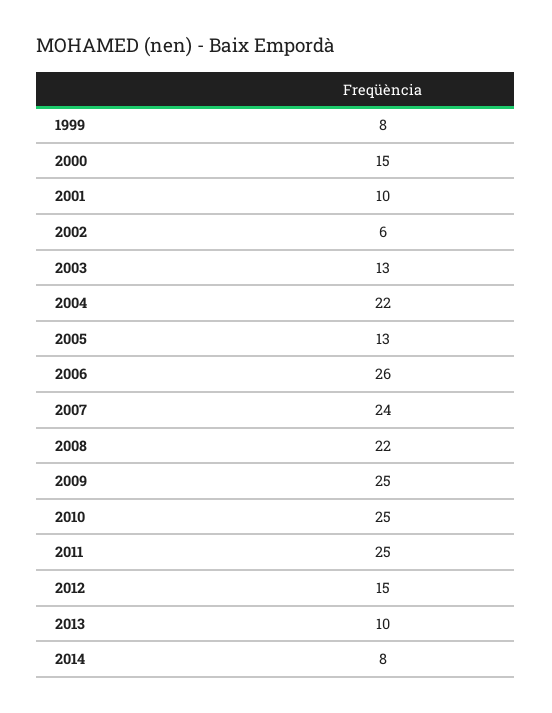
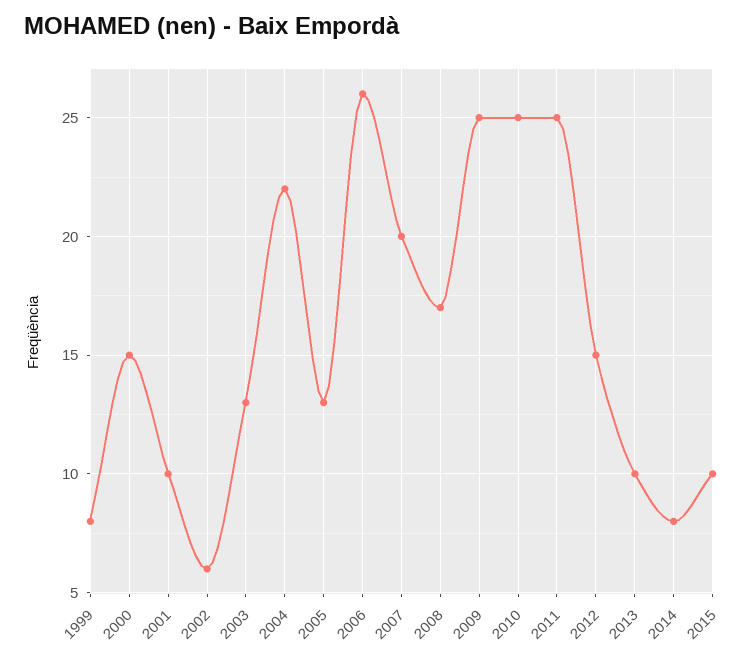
2007: 24 -> 20
2008: 22 -> 17
2015: none -> 10

